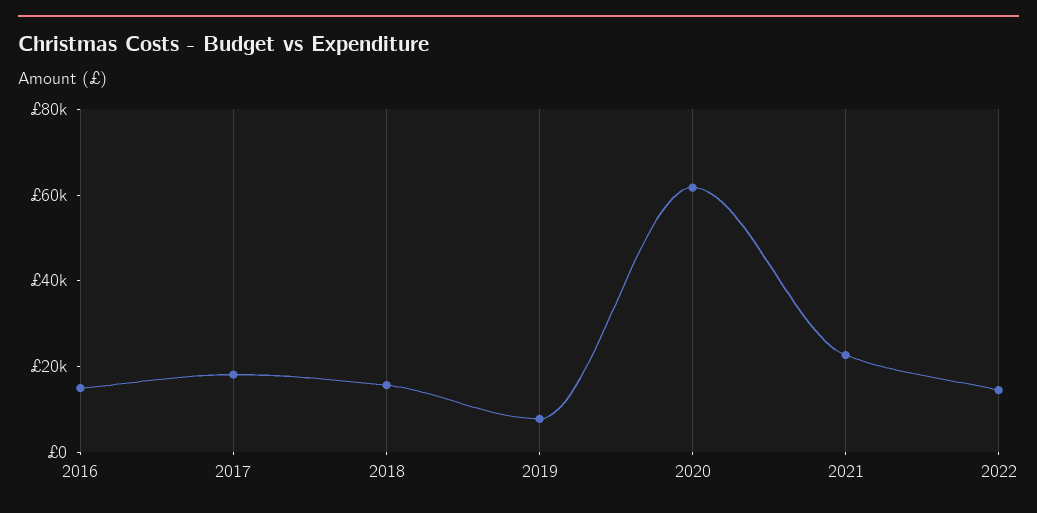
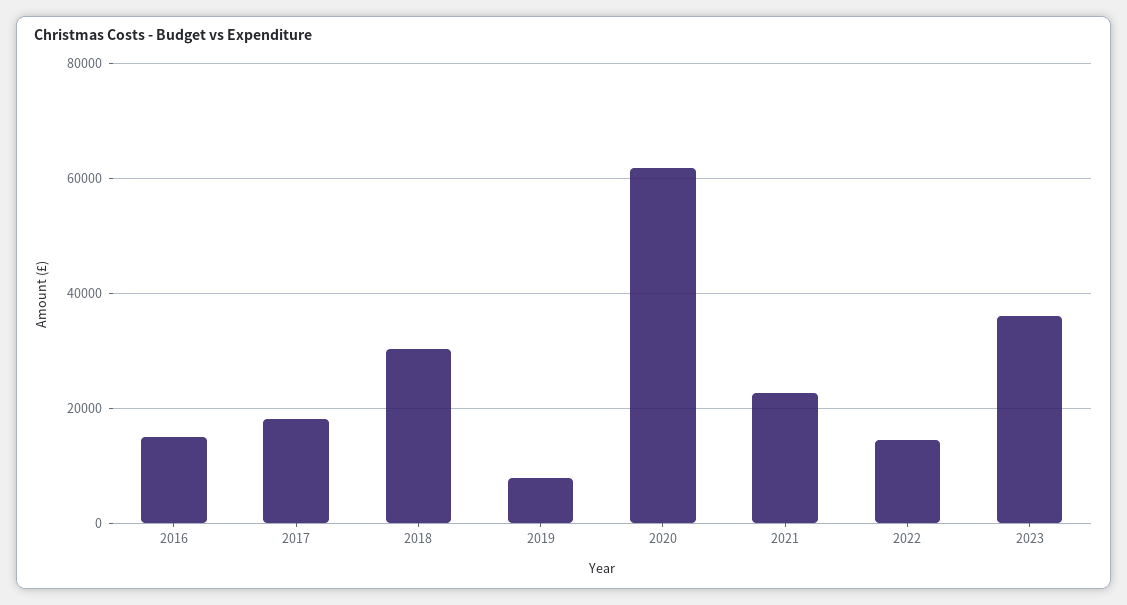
2018: 15000 -> 30000
2023: none -> 36000

